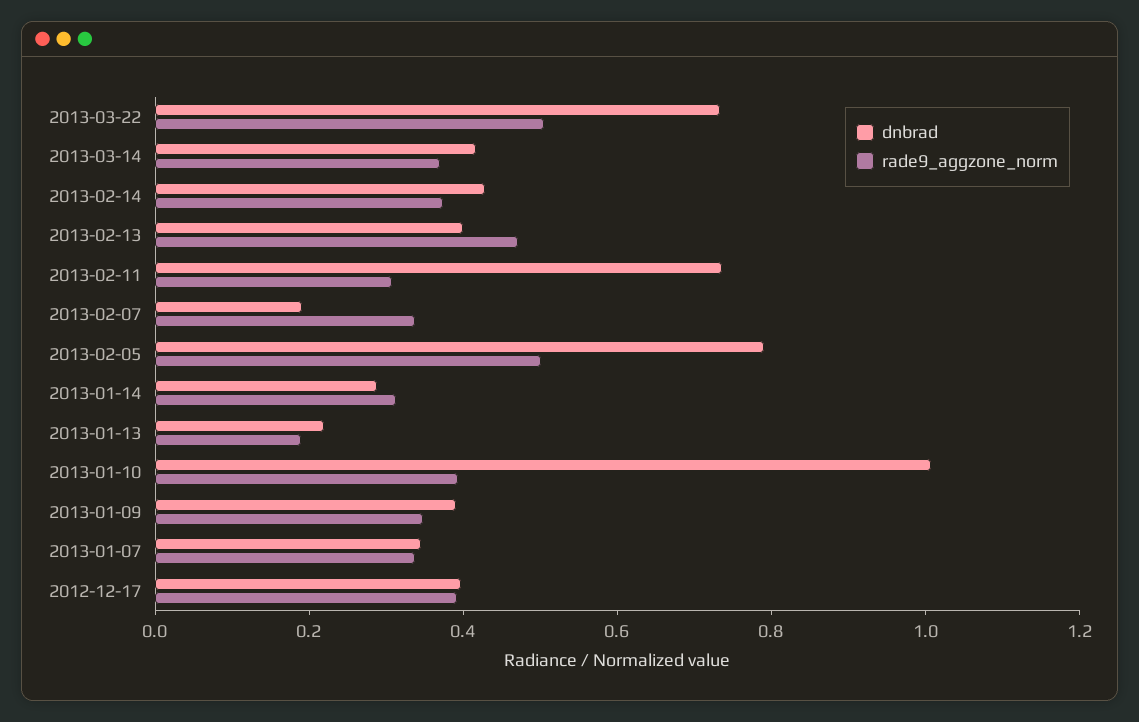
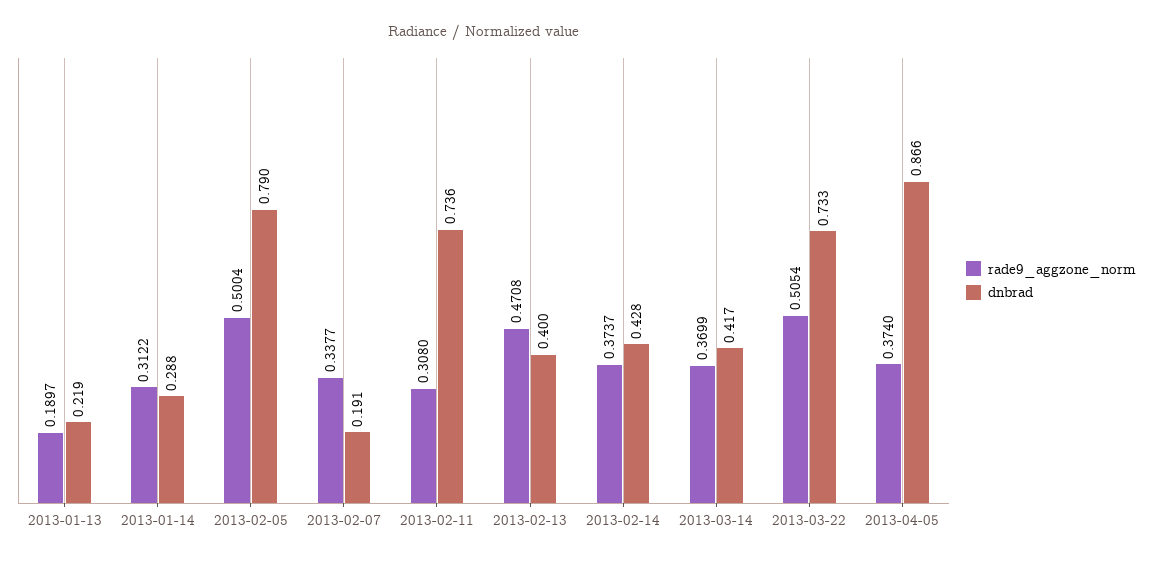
dnbrad, 2013-01-10: 1 -> none
rade9_aggzone_norm, 2013-01-10: 0.4 -> none
dnbrad, 2013-01-09: 0.4 -> none
rade9_aggzone_norm, 2013-01-09: 0.35 -> none
dnbrad, 2013-01-07: 0.35 -> none
rade9_aggzone_norm, 2013-01-07: 0.35 -> none
dnbrad, 2012-12-17: 0.4 -> none
rade9_aggzone_norm, 2012-12-17: 0.4 -> none
rade9_aggzone_norm, 2013-04-05: none -> 0.374
dnbrad, 2013-04-05: none -> 0.866

